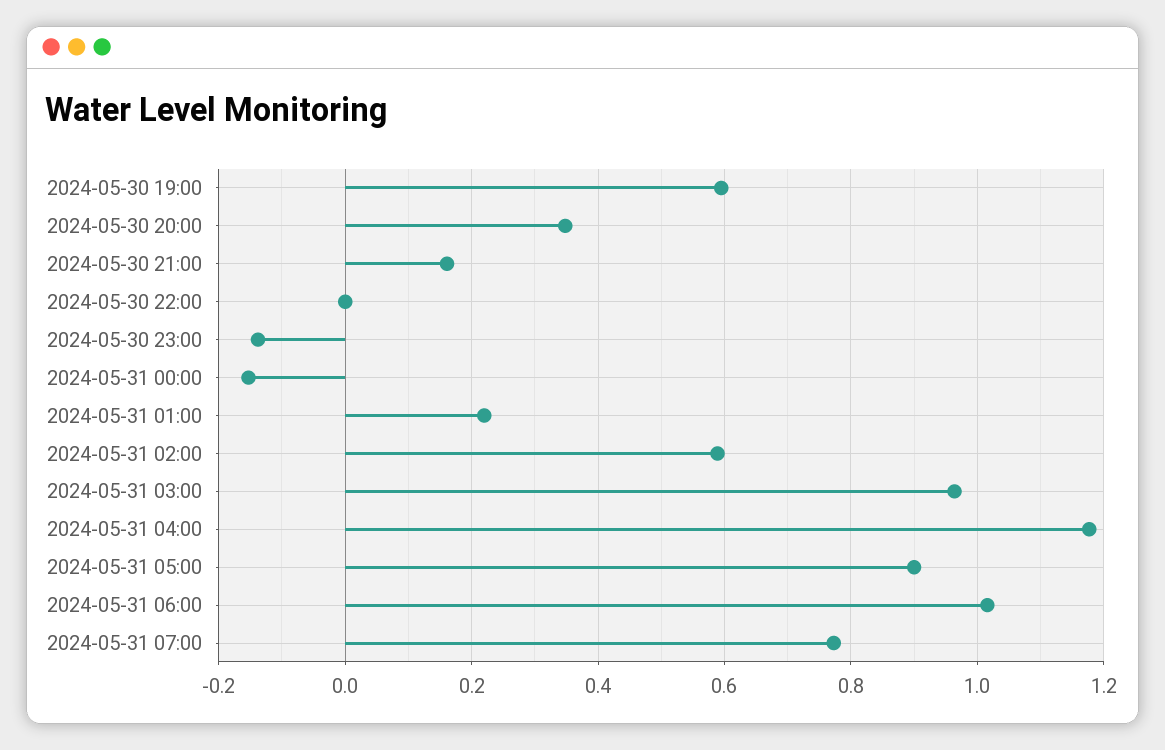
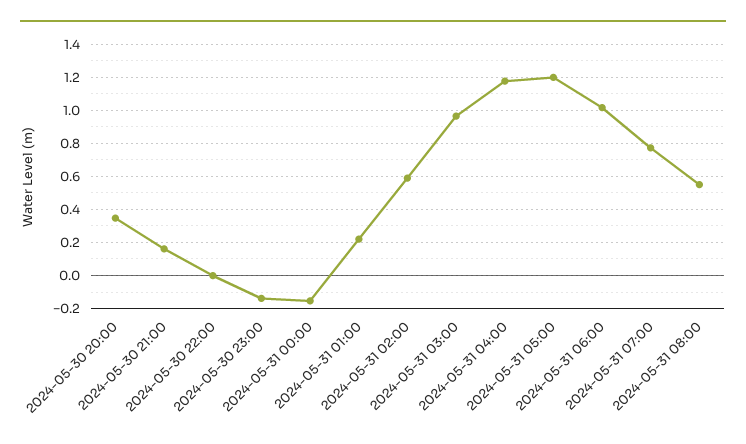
2024-05-30 19:00: 0.6 -> none
2024-05-31 05:00: 0.9 -> 1.2
2024-05-31 08:00: none -> 0.55

